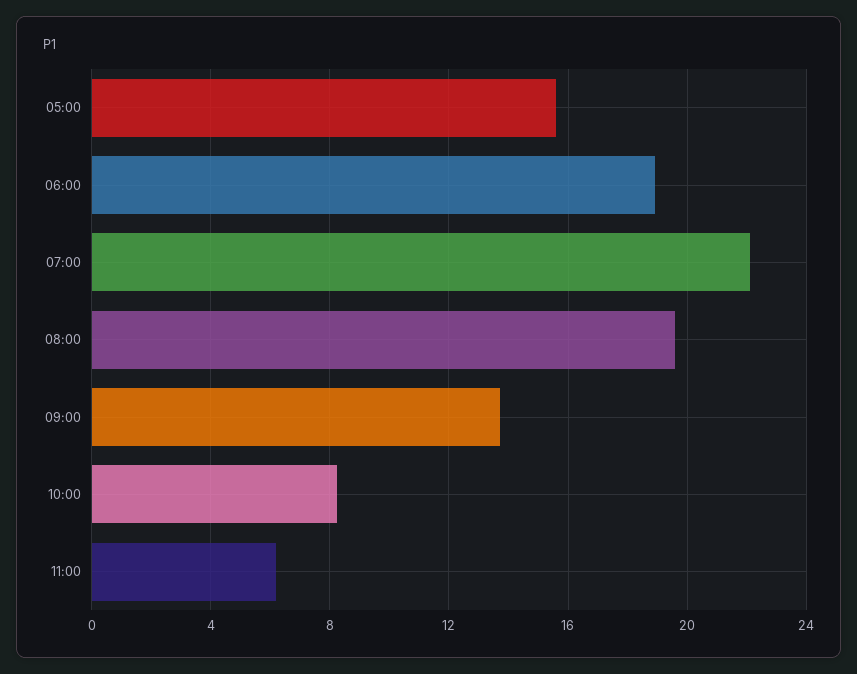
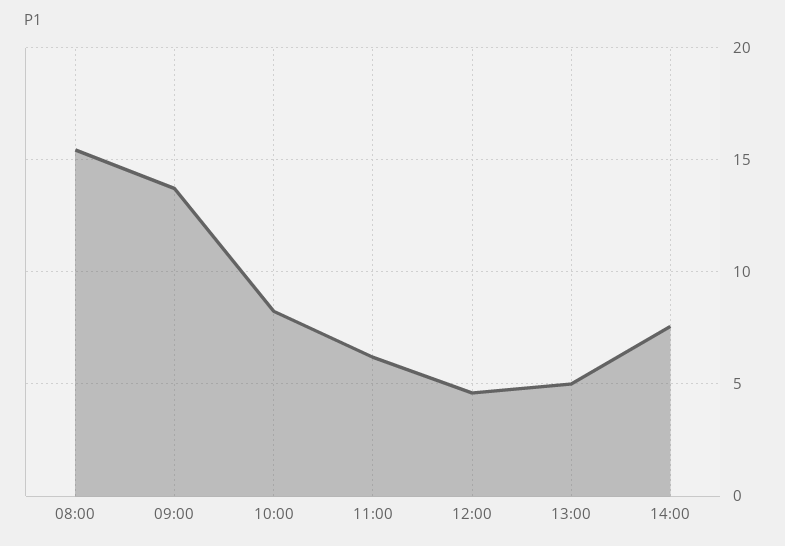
05:00: 15.5 -> none
06:00: 19 -> none
07:00: 22 -> none
08:00: 19.5 -> 15.5
12:00: none -> 4.5
13:00: none -> 5
14:00: none -> 7.5

